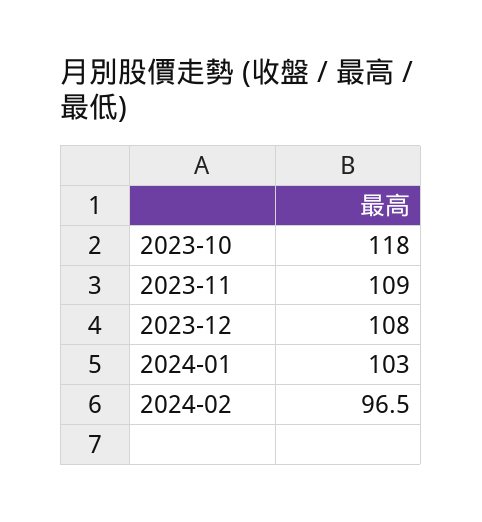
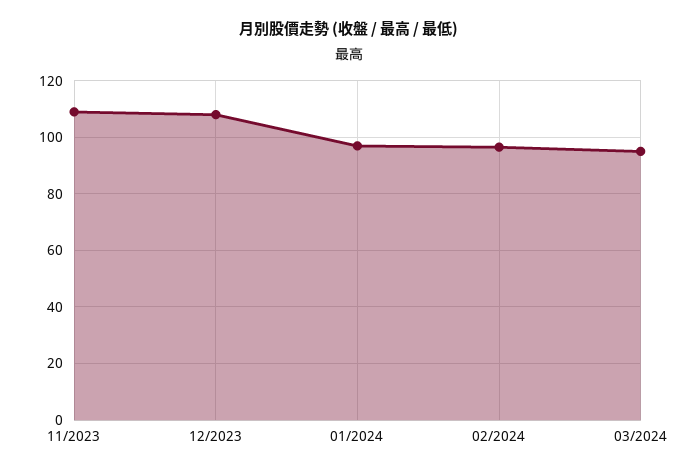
2023-10: 118 -> none
2024-01: 103 -> 97.5
03/2024: none -> 95

